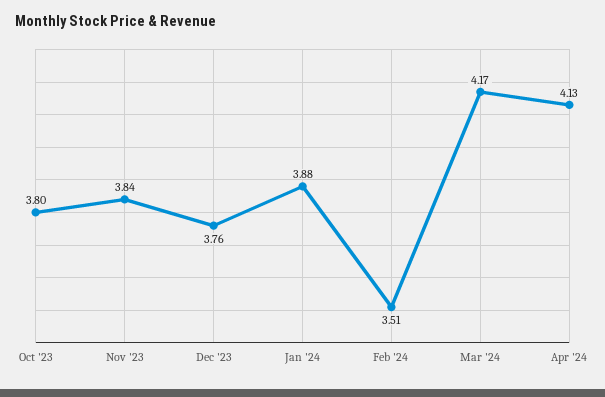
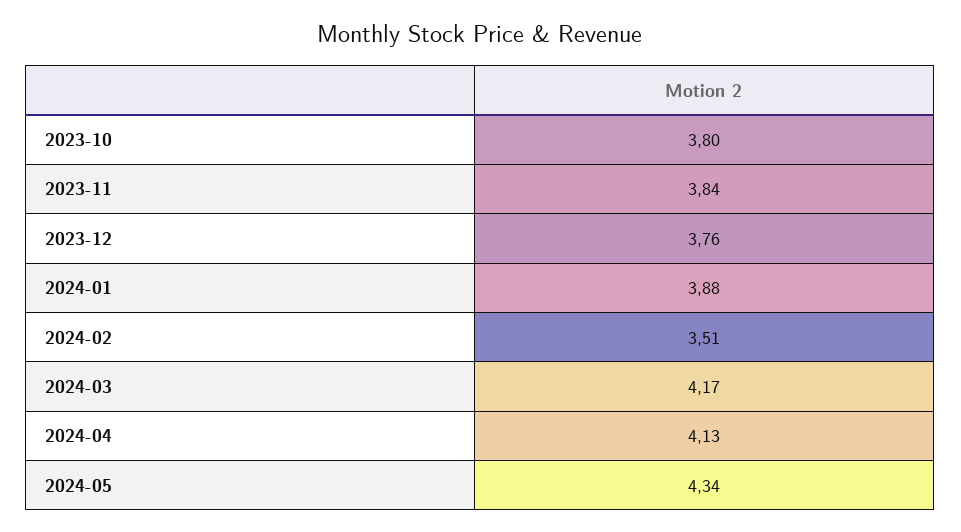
2024-05: none -> 4.34

